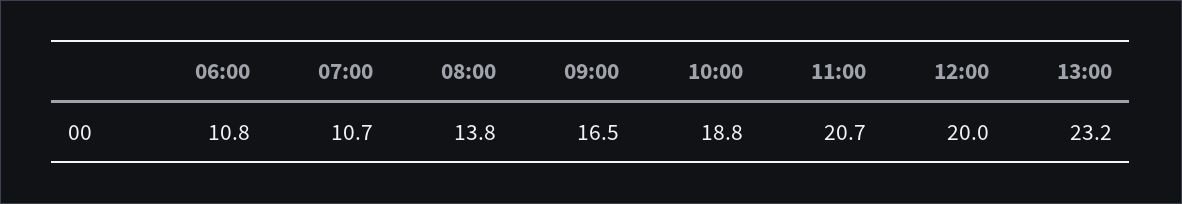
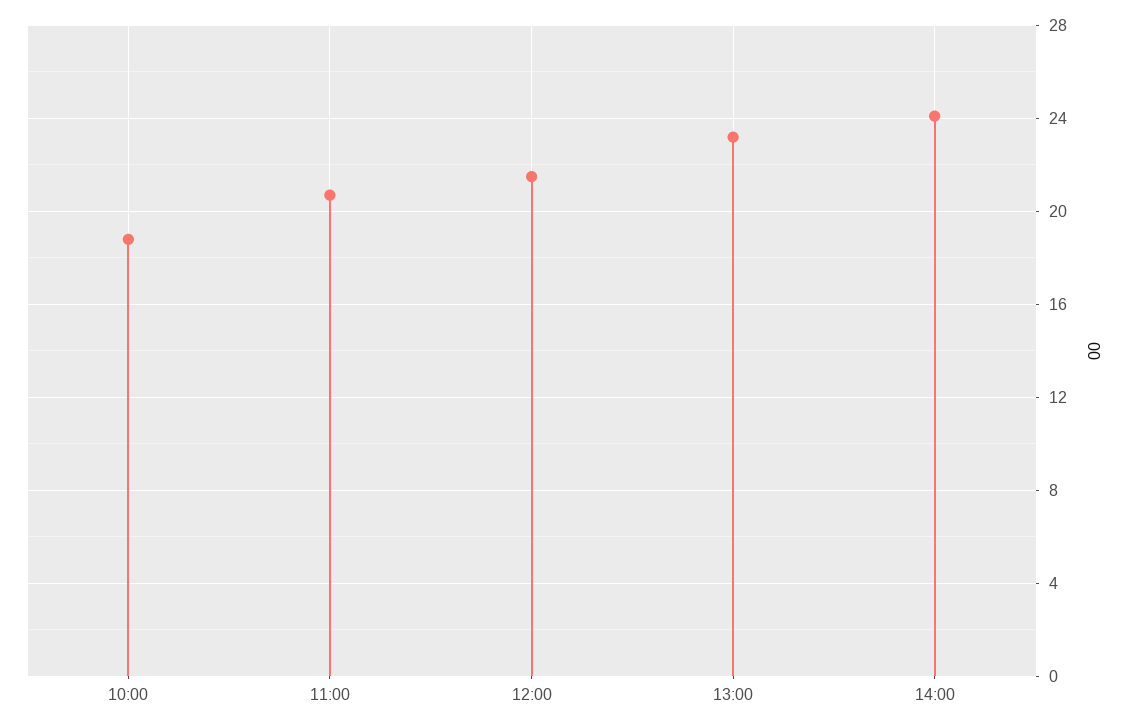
06:00: 10.8 -> none
07:00: 10.7 -> none
08:00: 13.8 -> none
09:00: 16.5 -> none
12:00: 20 -> 21.5
14:00: none -> 24

